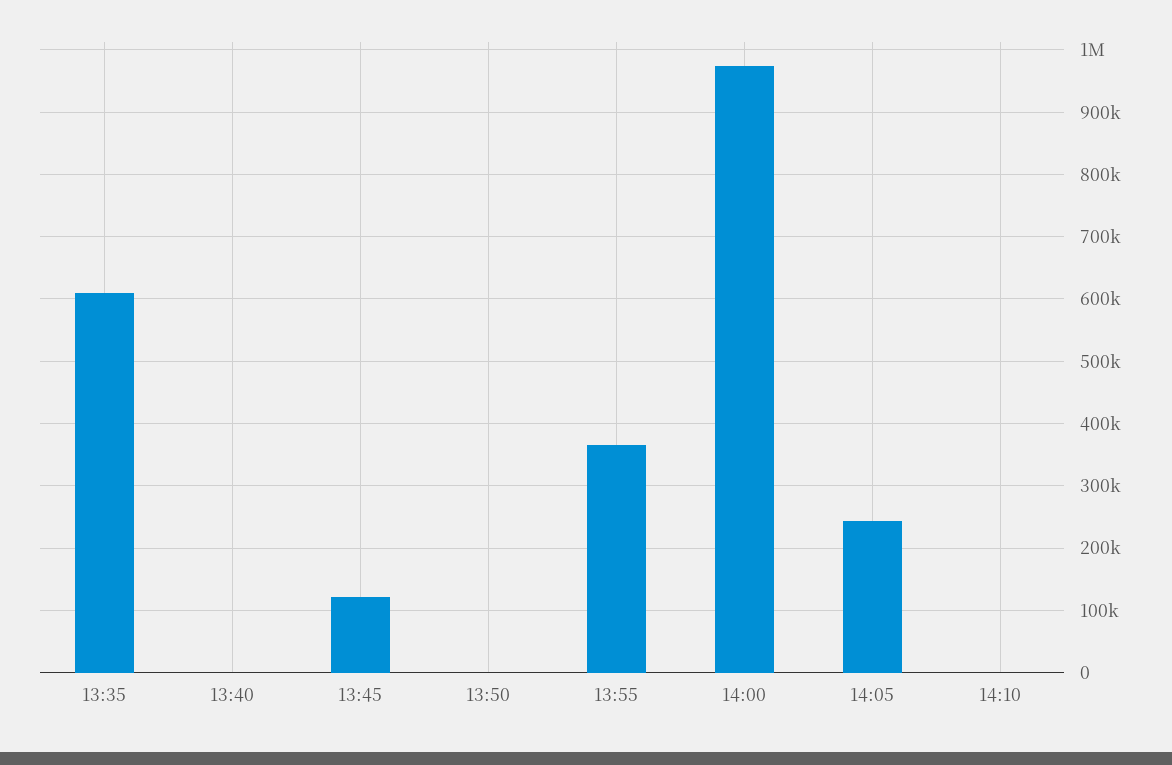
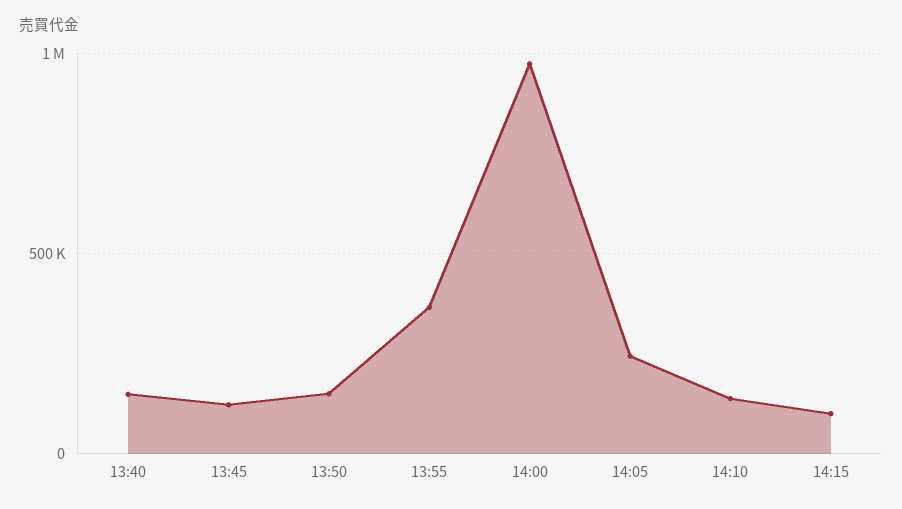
13:35: 610000 -> none
13:40: 0 -> 150000
13:50: 0 -> 150000
14:10: 0 -> 150000
14:15: none -> 100000

